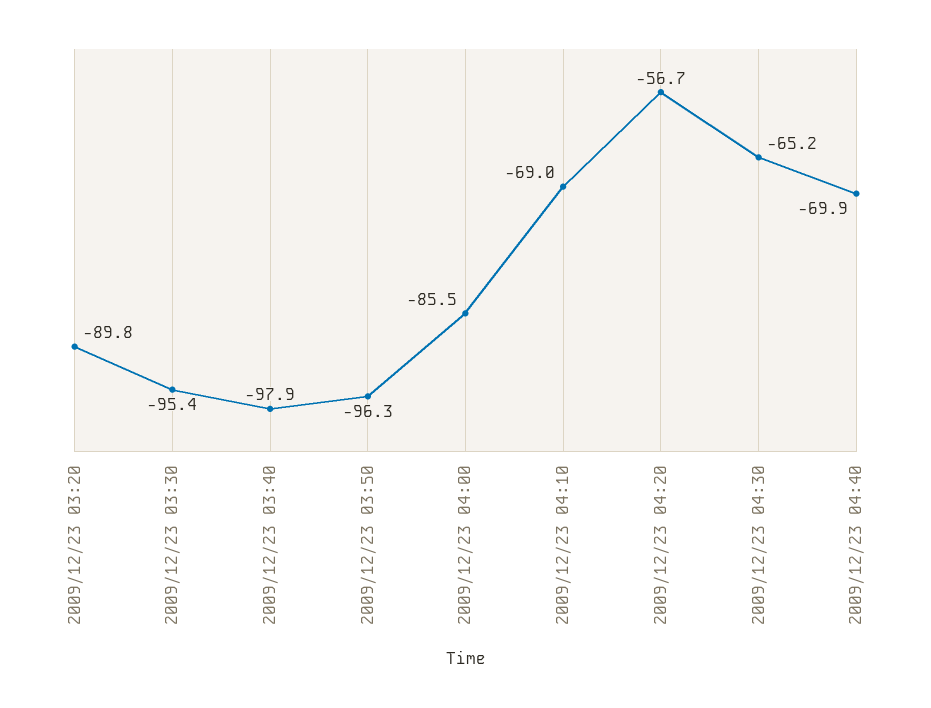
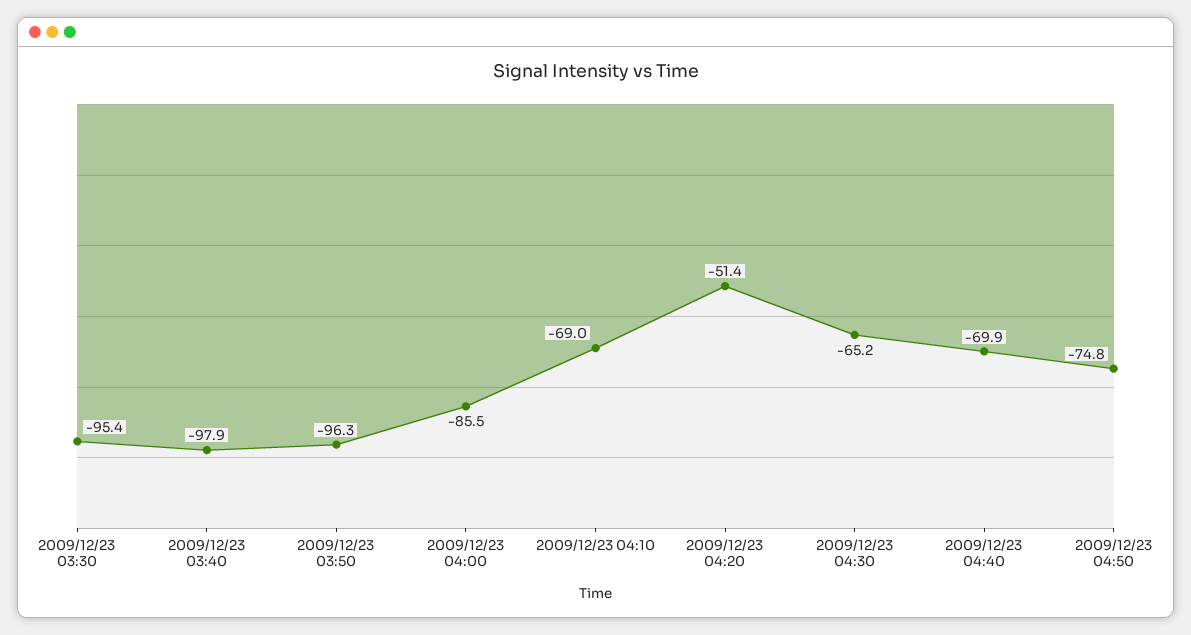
2009/12/23 03:20: -89.8 -> none
2009/12/23 04:20: -56.7 -> -51.4
2009/12/23 04:50: none -> -74.8

